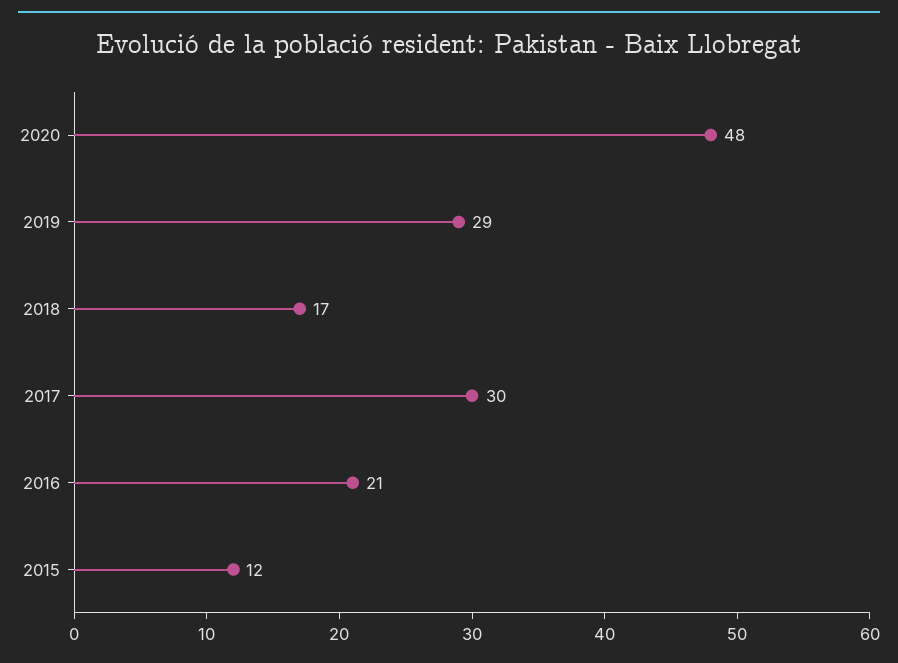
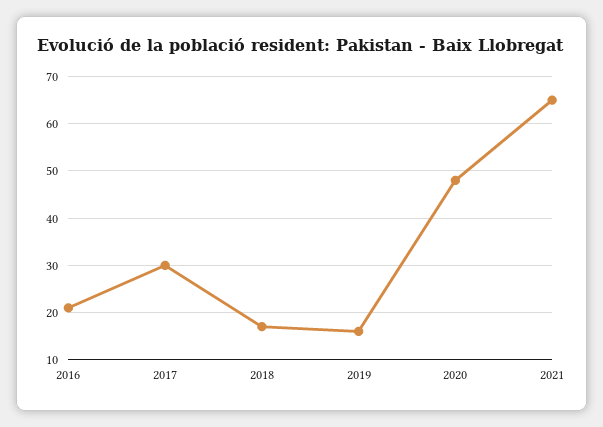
2019: 29 -> 15
2015: 12 -> none
2021: none -> 65

